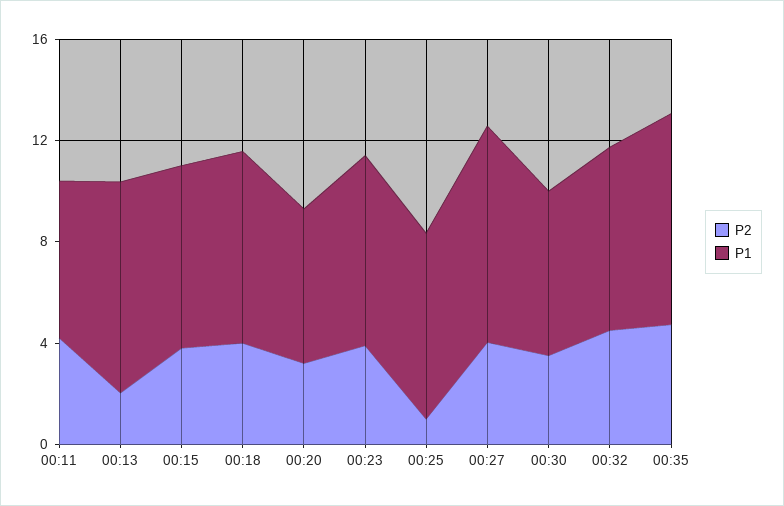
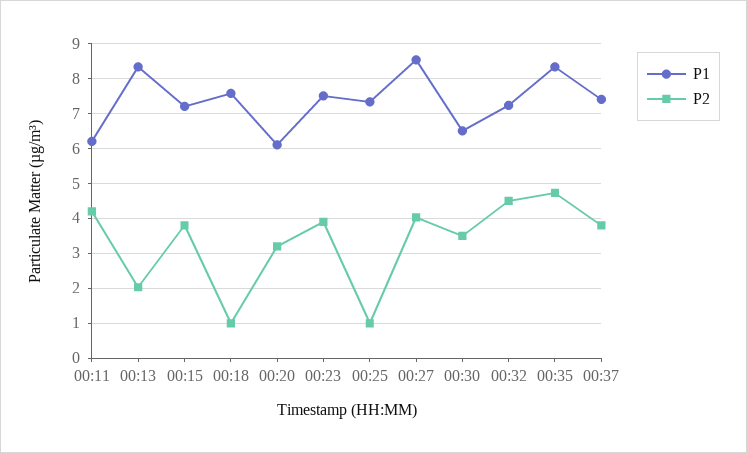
P2, 00:18: 4 -> 1
P1, 00:37: none -> 7.4
P2, 00:37: none -> 3.8

